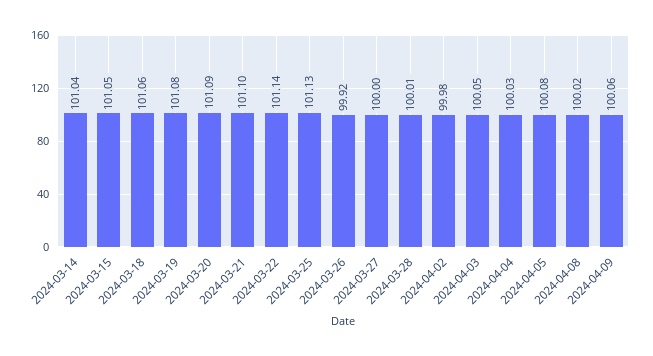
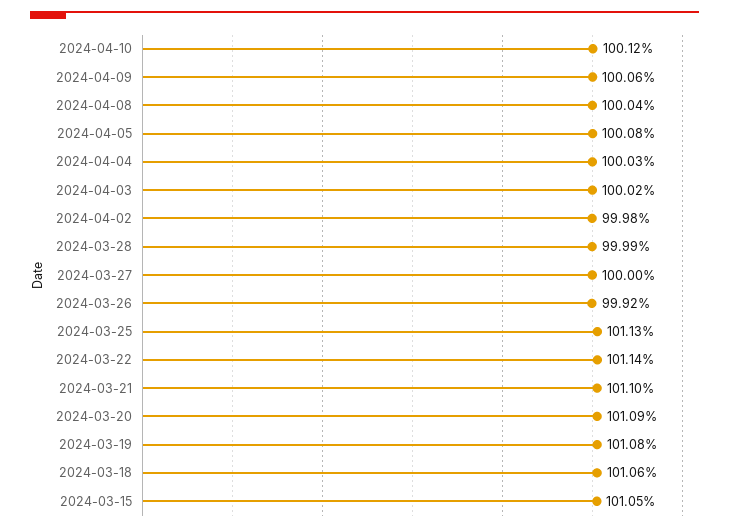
2024-03-14: 101.04 -> none
2024-03-28: 100.01 -> 99.99
2024-04-03: 100.05 -> 100.02
2024-04-08: 100.02 -> 100.04
2024-04-10: none -> 100.12

